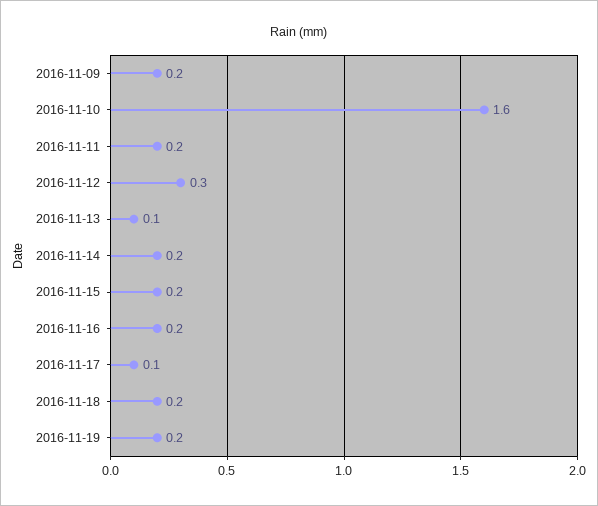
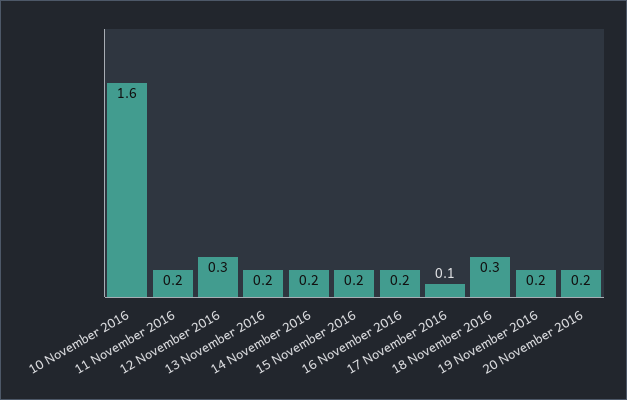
2016-11-09: 0.2 -> none
2016-11-13: 0.1 -> 0.2
2016-11-18: 0.2 -> 0.3
20 November 2016: none -> 0.2

